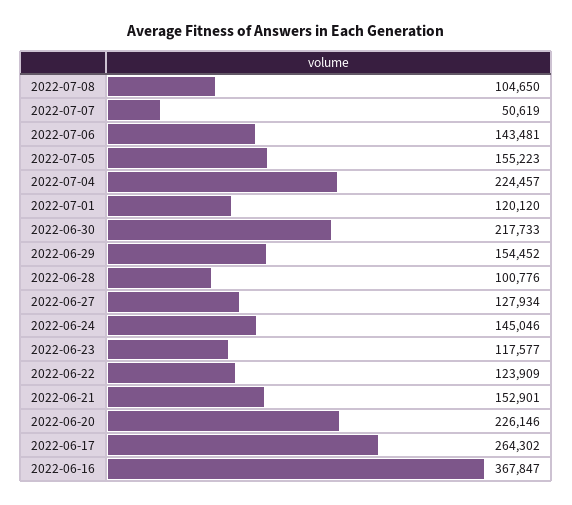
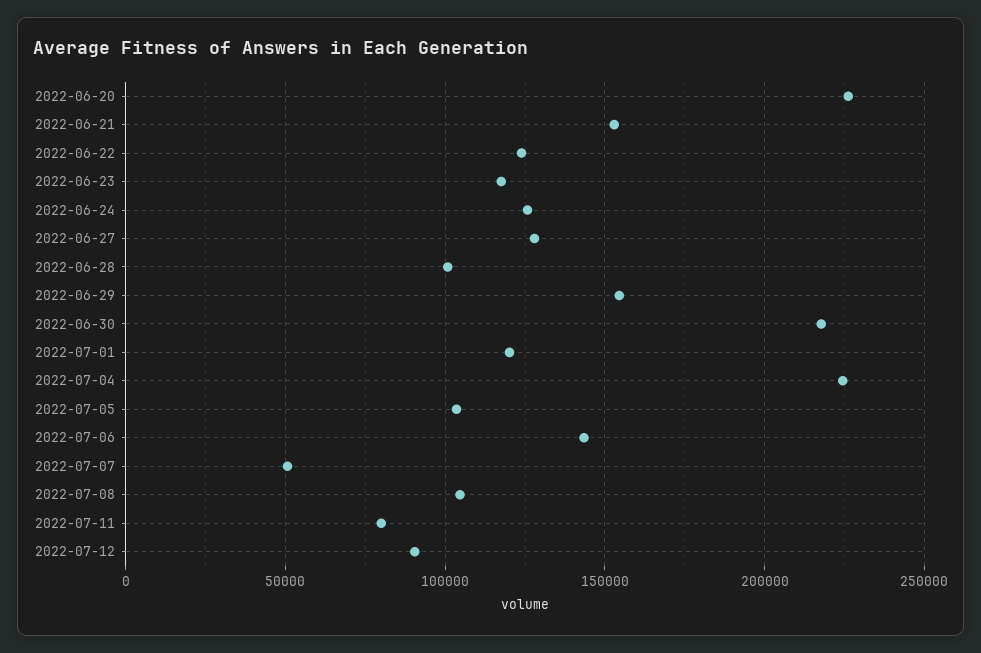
2022-07-05: 155223 -> 105000
2022-06-24: 145046 -> 125000
2022-06-17: 264302 -> none
2022-06-16: 367847 -> none
2022-07-11: none -> 80000
2022-07-12: none -> 90000

